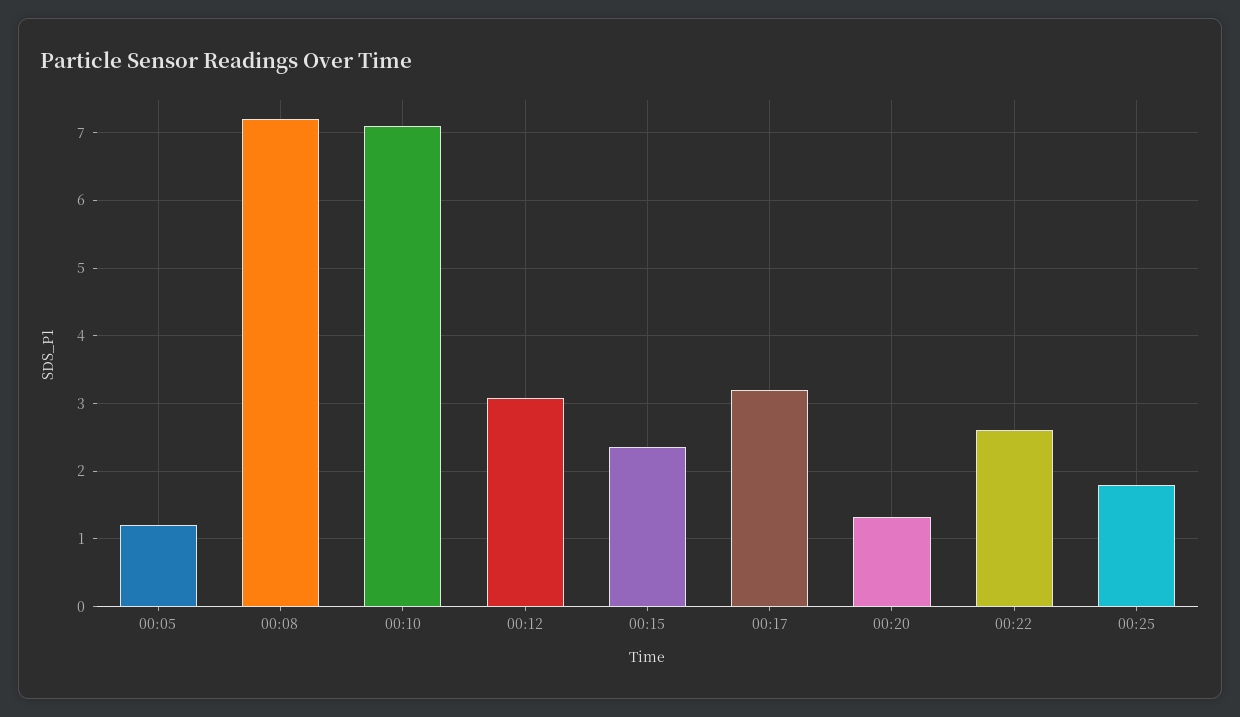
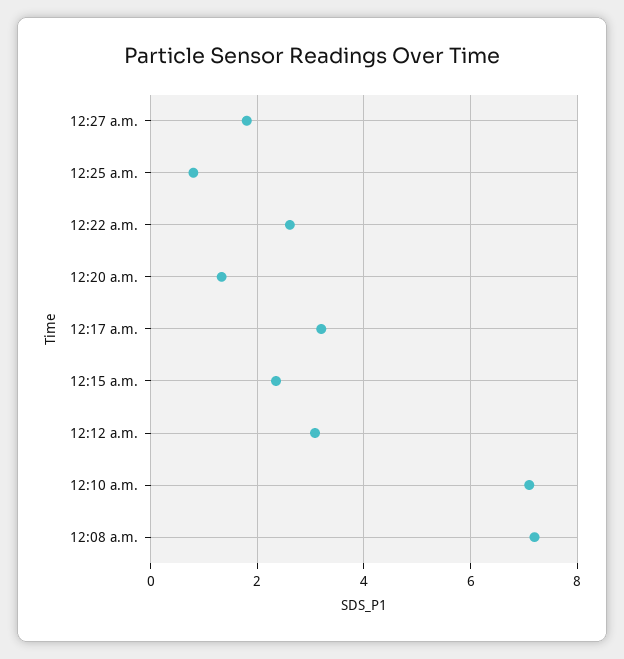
00:05: 1.2 -> none
00:25: 1.8 -> 0.8
12:27 a.m.: none -> 1.8

